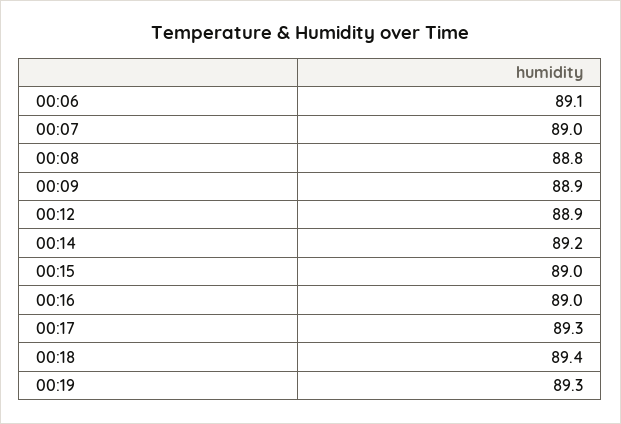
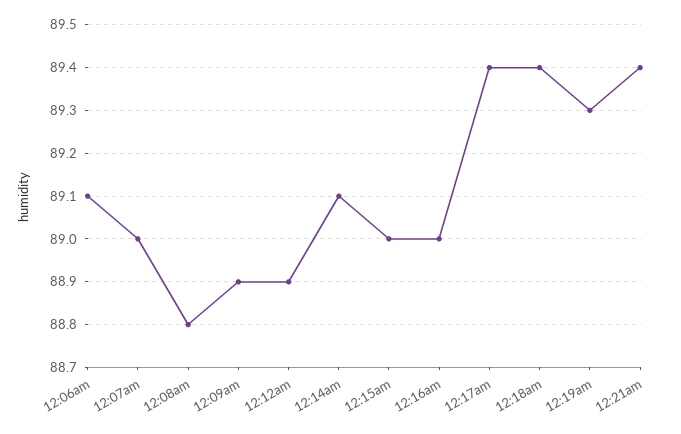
00:14: 89.2 -> 89.1
00:17: 89.3 -> 89.4
12:21am: none -> 89.4

